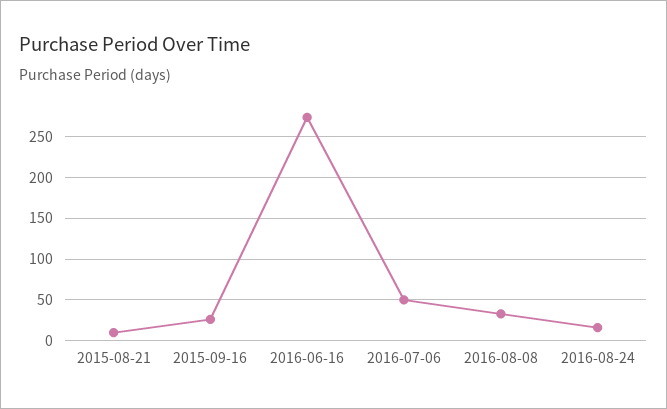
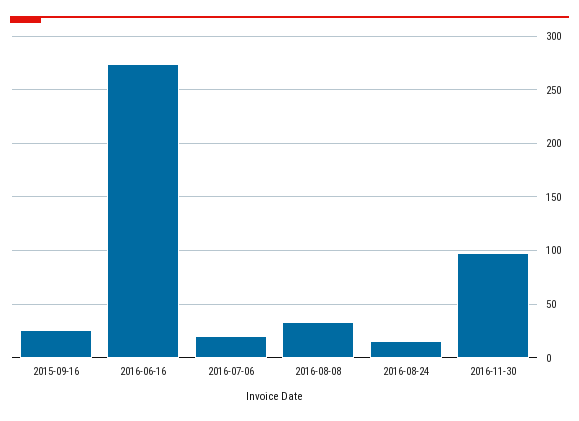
2015-08-21: 10 -> none
2016-07-06: 50 -> 20
2016-11-30: none -> 100

